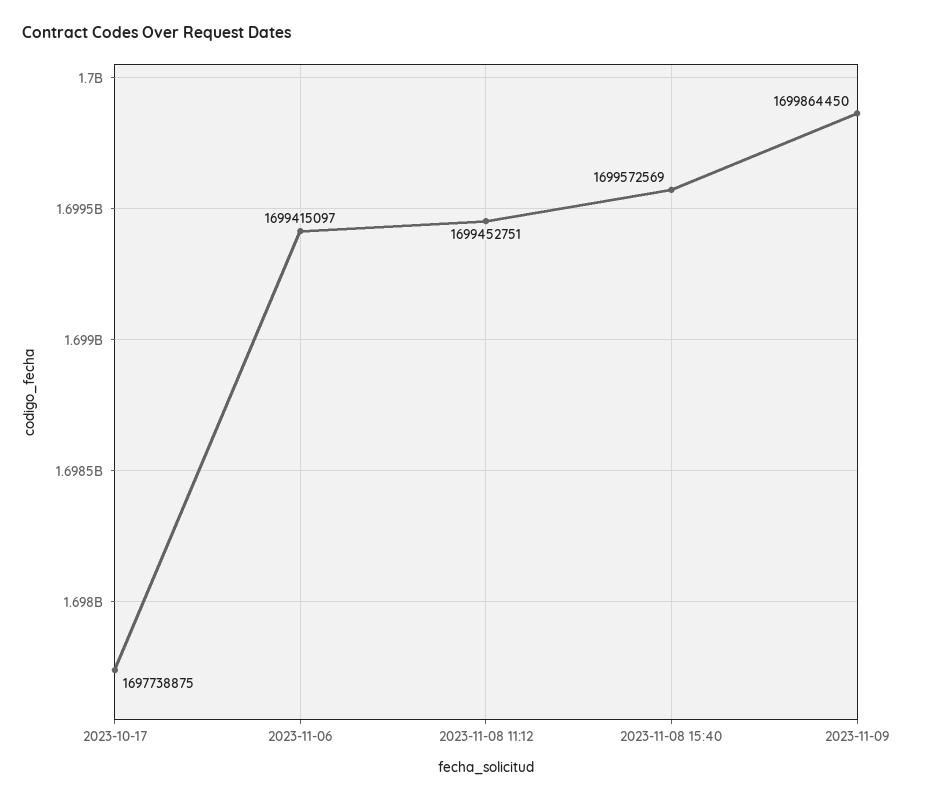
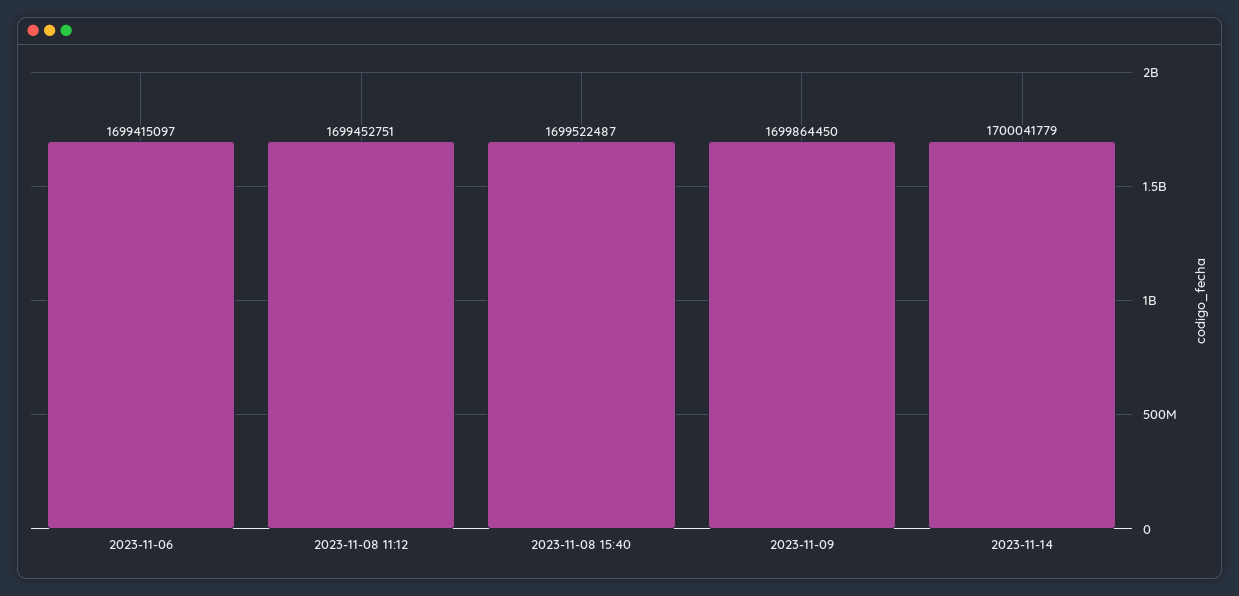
2023-10-17: 1697738875 -> none
2023-11-08 15:40: 1699572569 -> 1699522487
2023-11-14: none -> 1700041779

